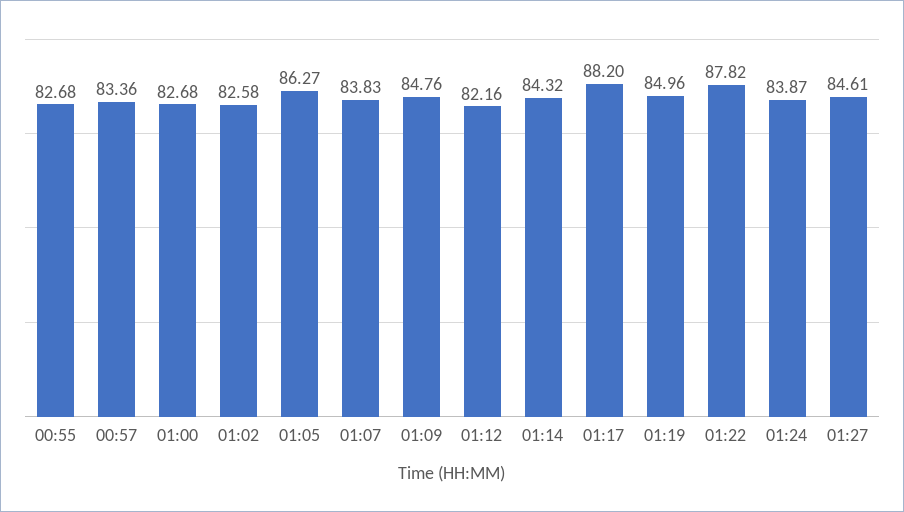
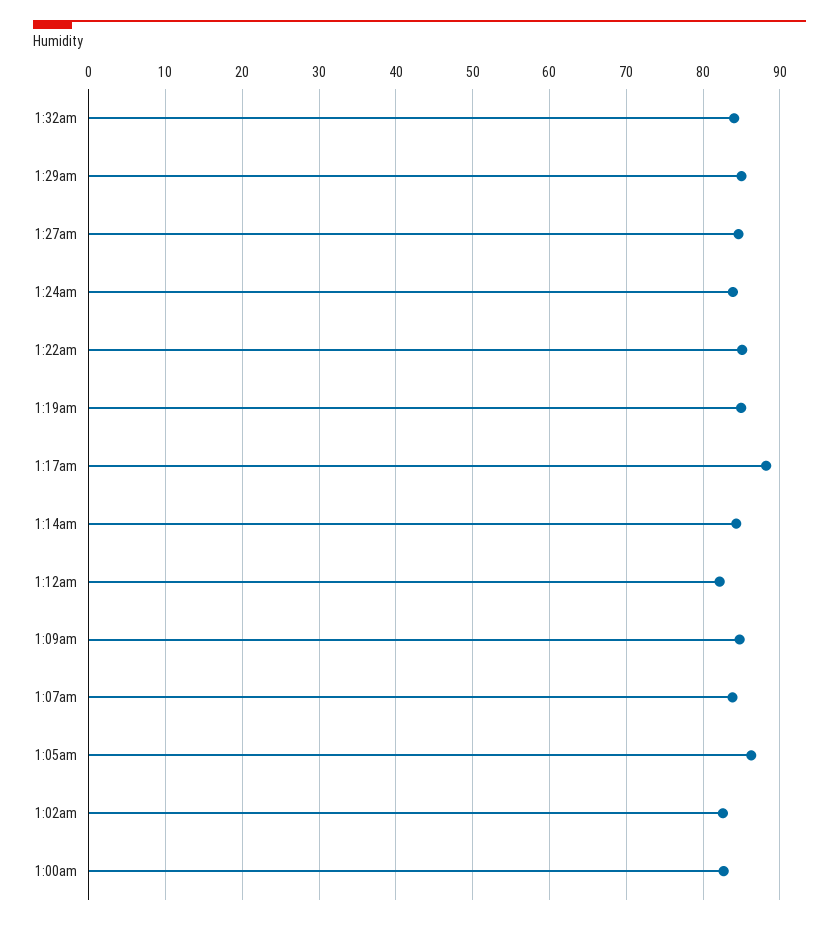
00:55: 82.68 -> none
00:57: 83.36 -> none
01:22: 87.82 -> 85
1:32am: none -> 84
1:29am: none -> 85

